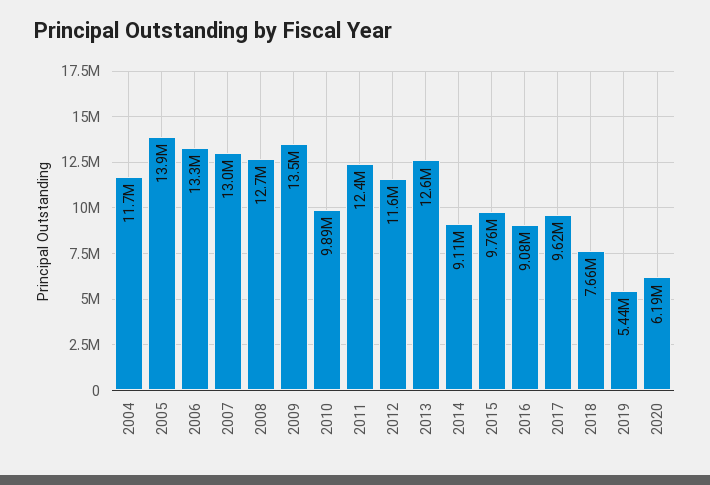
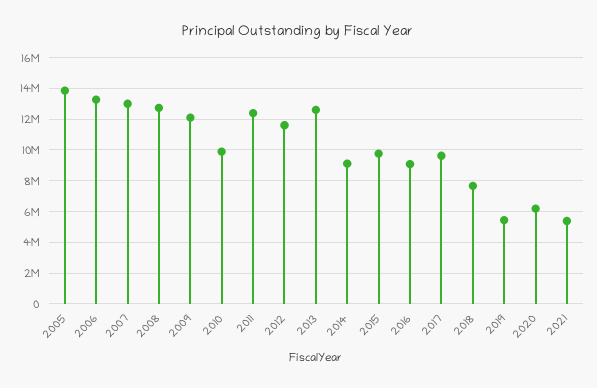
2004: 11700000 -> none
2009: 13500000 -> 12000000
2021: none -> 5500000

